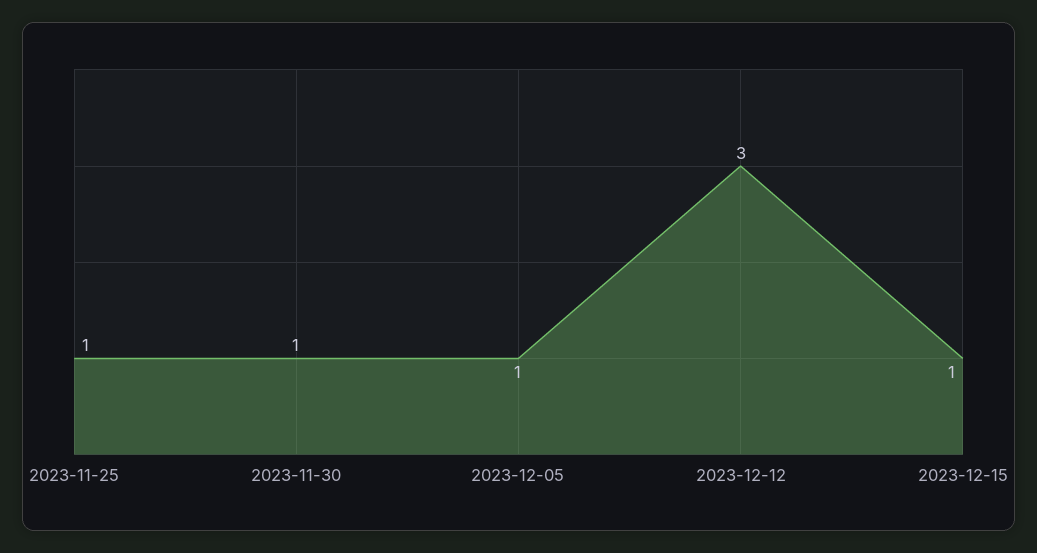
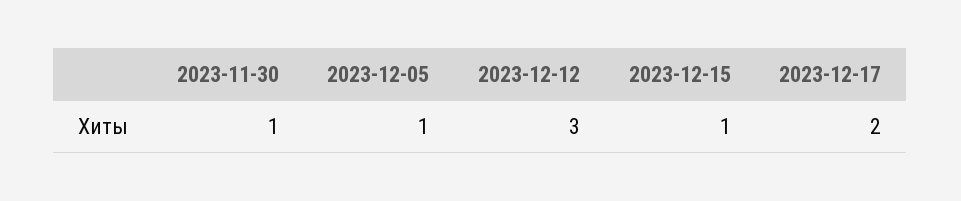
2023-11-25: 1 -> none
2023-12-17: none -> 2

